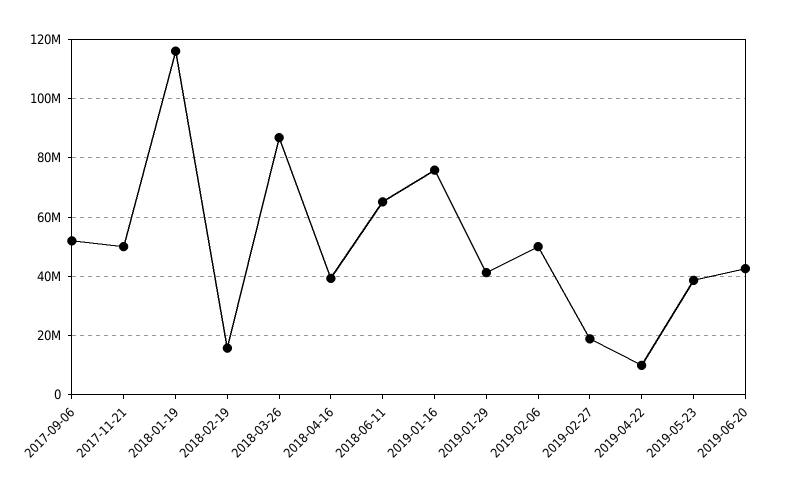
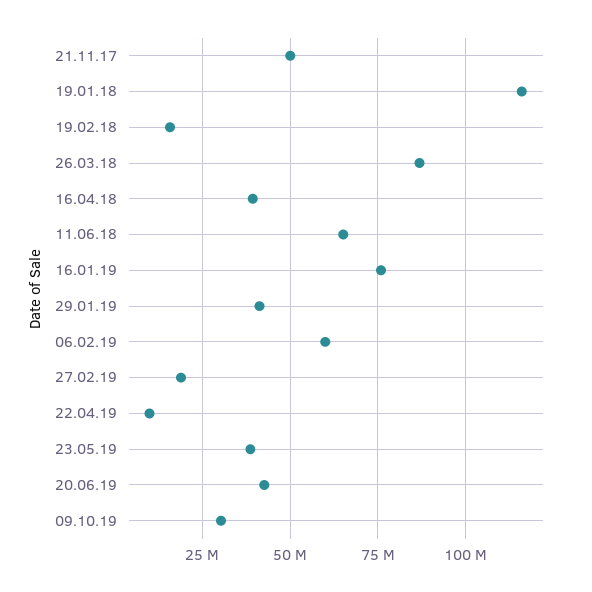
2017-09-06: 52500000 -> none
2019-02-06: 50000000 -> 60000000
09.10.19: none -> 30000000

